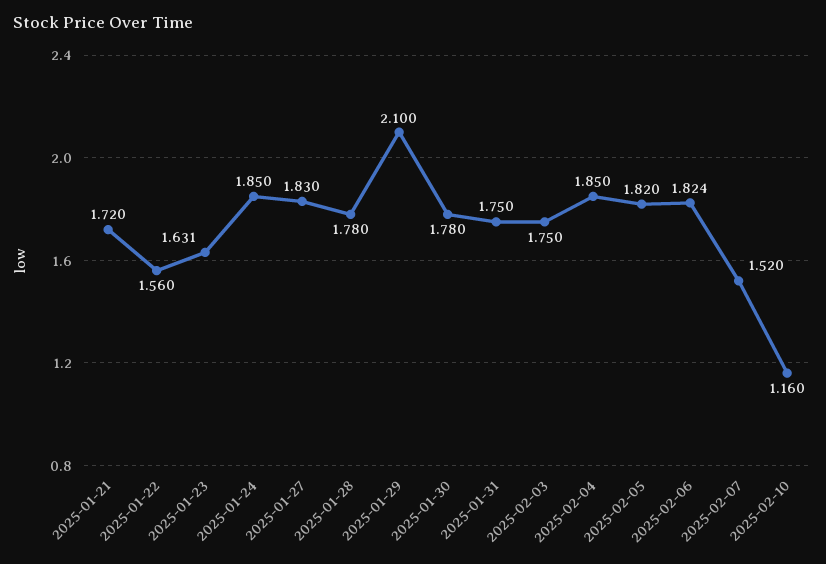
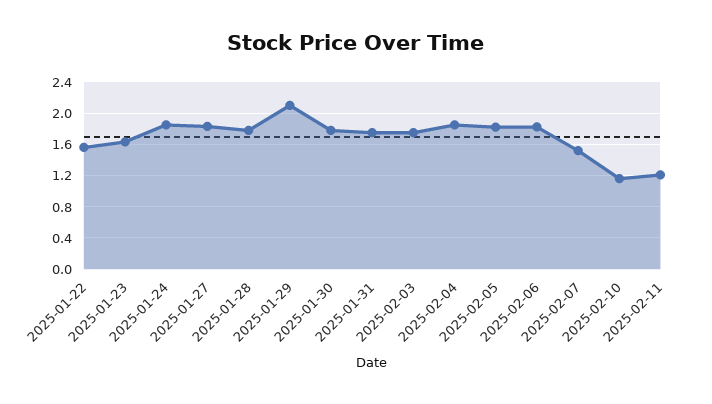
2025-01-21: 1.72 -> none
2025-02-11: none -> 1.2

